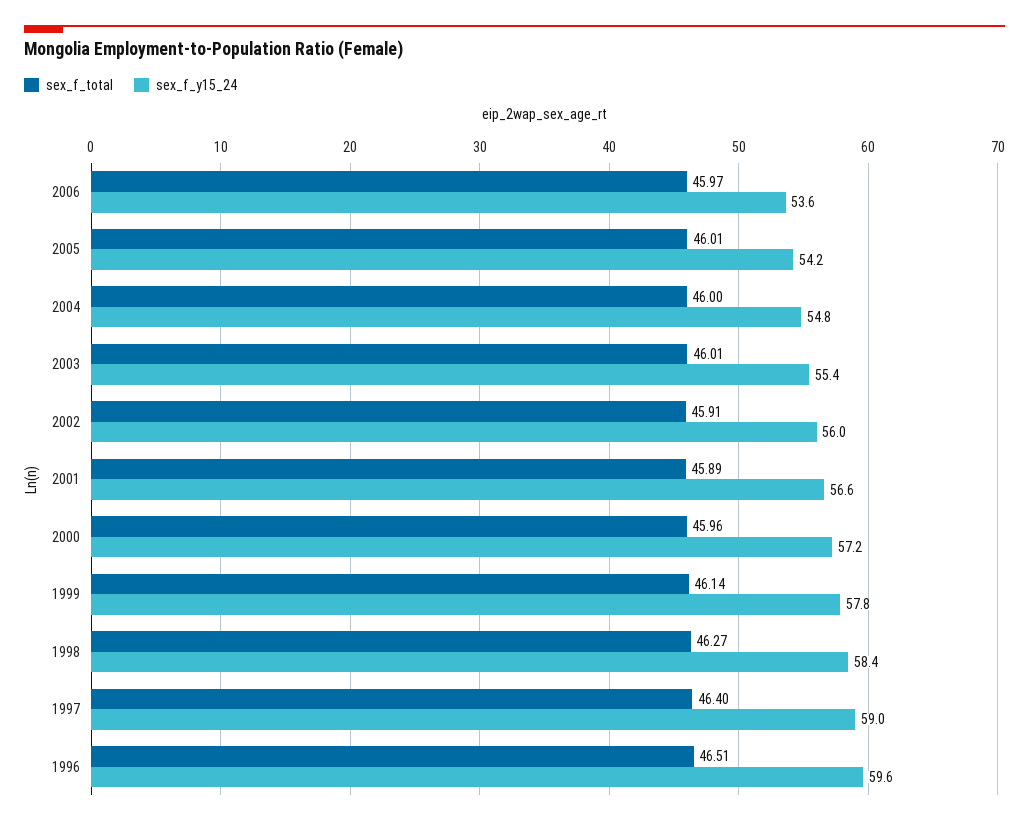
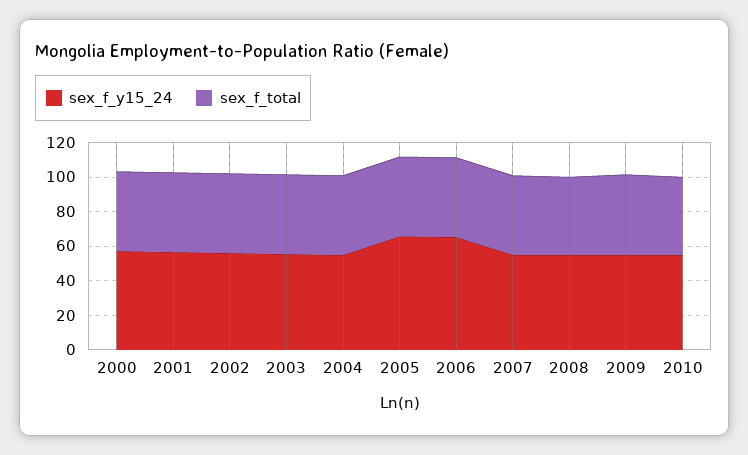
sex_f_y15_24, 2006: 53.6 -> 65
sex_f_y15_24, 2005: 54.2 -> 65
sex_f_total, 1999: 46.14 -> none
sex_f_y15_24, 1999: 57.8 -> none
sex_f_total, 1998: 46.27 -> none
sex_f_y15_24, 1998: 58.4 -> none
sex_f_total, 1997: 46.4 -> none
sex_f_y15_24, 1997: 59 -> none
sex_f_total, 1996: 46.51 -> none
sex_f_y15_24, 1996: 59.6 -> none
sex_f_y15_24, 2007: none -> 55
sex_f_total, 2007: none -> 45
sex_f_y15_24, 2008: none -> 55
sex_f_total, 2008: none -> 45
sex_f_y15_24, 2009: none -> 55
sex_f_total, 2009: none -> 45
sex_f_y15_24, 2010: none -> 55
sex_f_total, 2010: none -> 45

